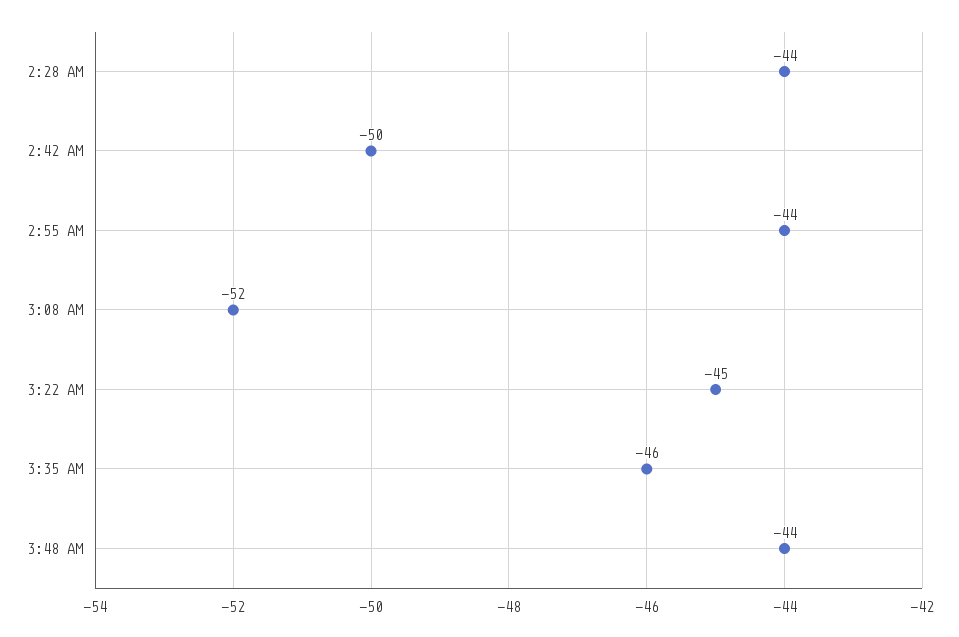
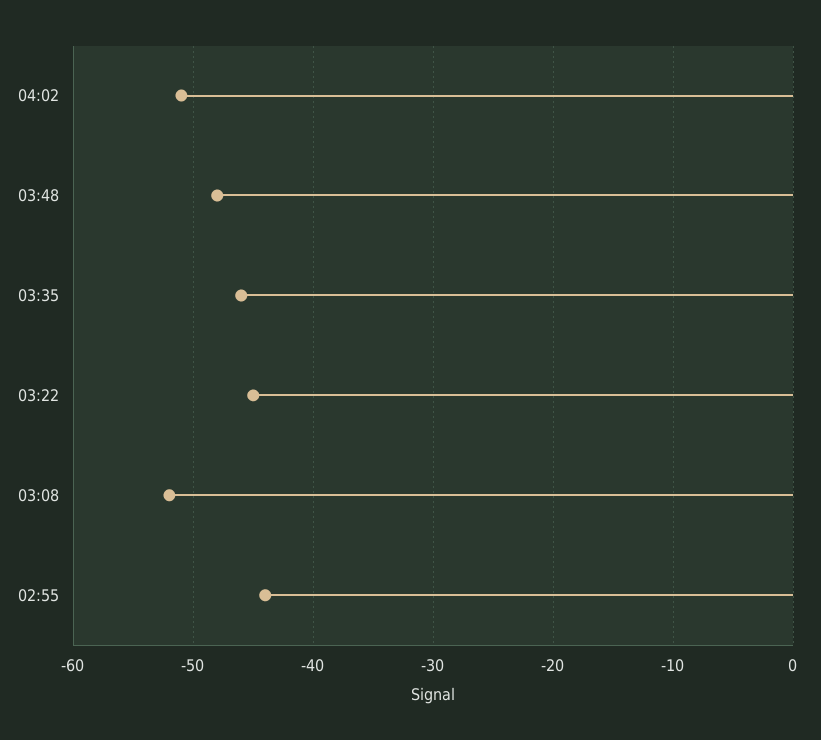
2:28 AM: -44 -> none
2:42 AM: -50 -> none
3:48 AM: -44 -> -48
04:02: none -> -51

